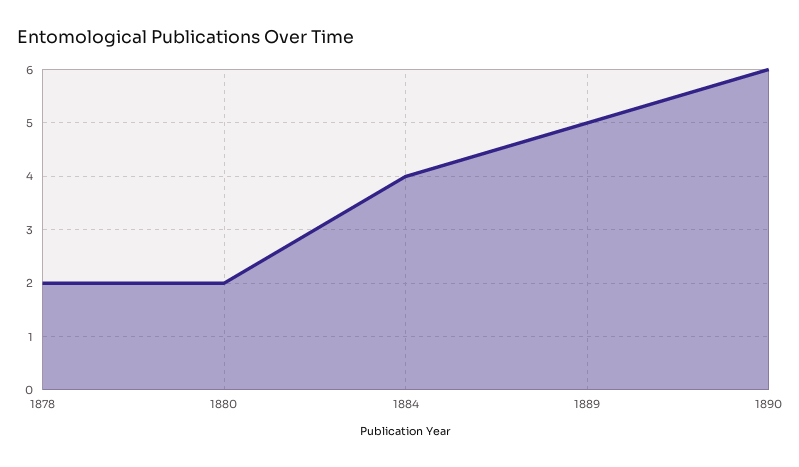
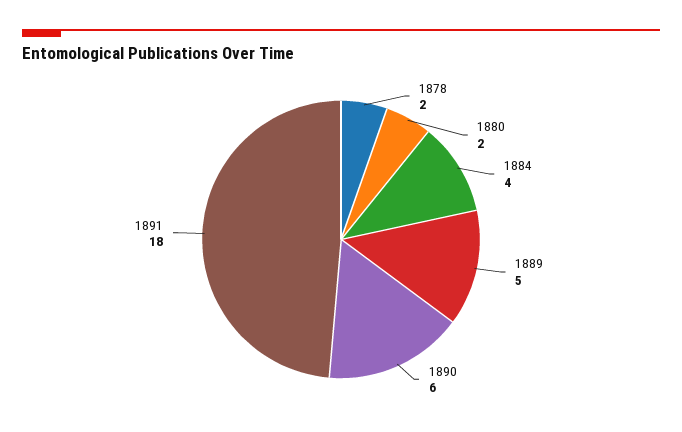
1891: none -> 18

